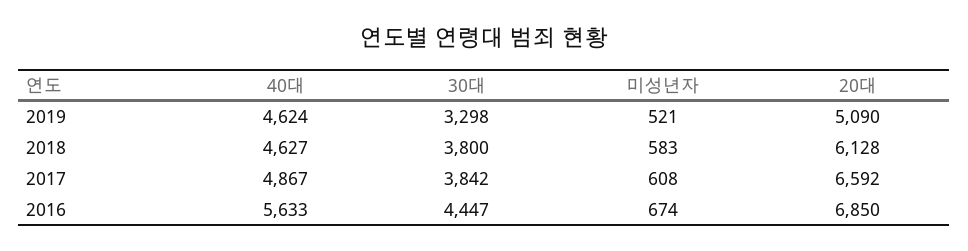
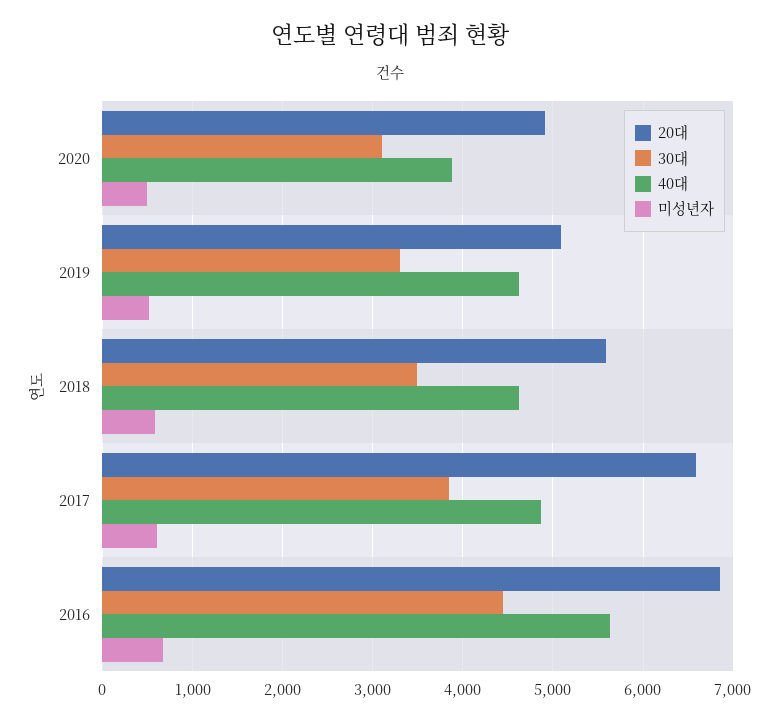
30대, 2018: 3800 -> 3500
20대, 2018: 6128 -> 5600
20대, 2020: none -> 4900
30대, 2020: none -> 3100
40대, 2020: none -> 3900
미성년자, 2020: none -> 500

